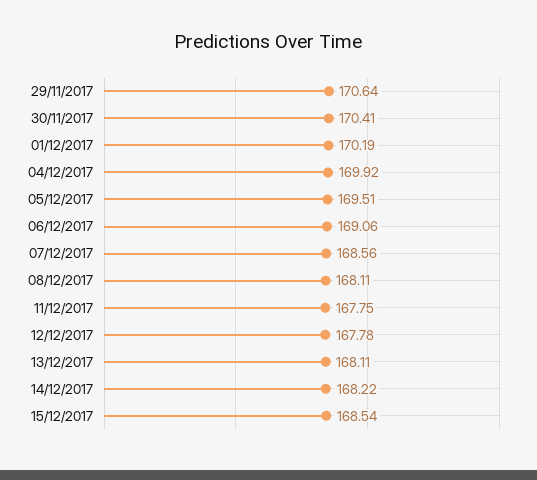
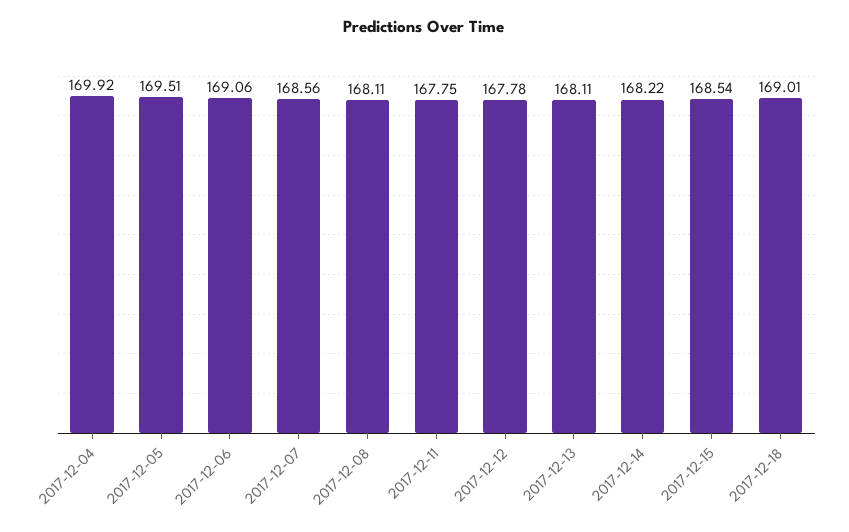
29/11/2017: 170.64 -> none
30/11/2017: 170.41 -> none
01/12/2017: 170.19 -> none
2017-12-18: none -> 169.01

